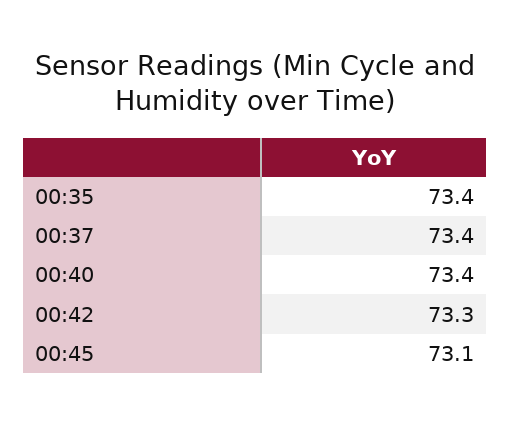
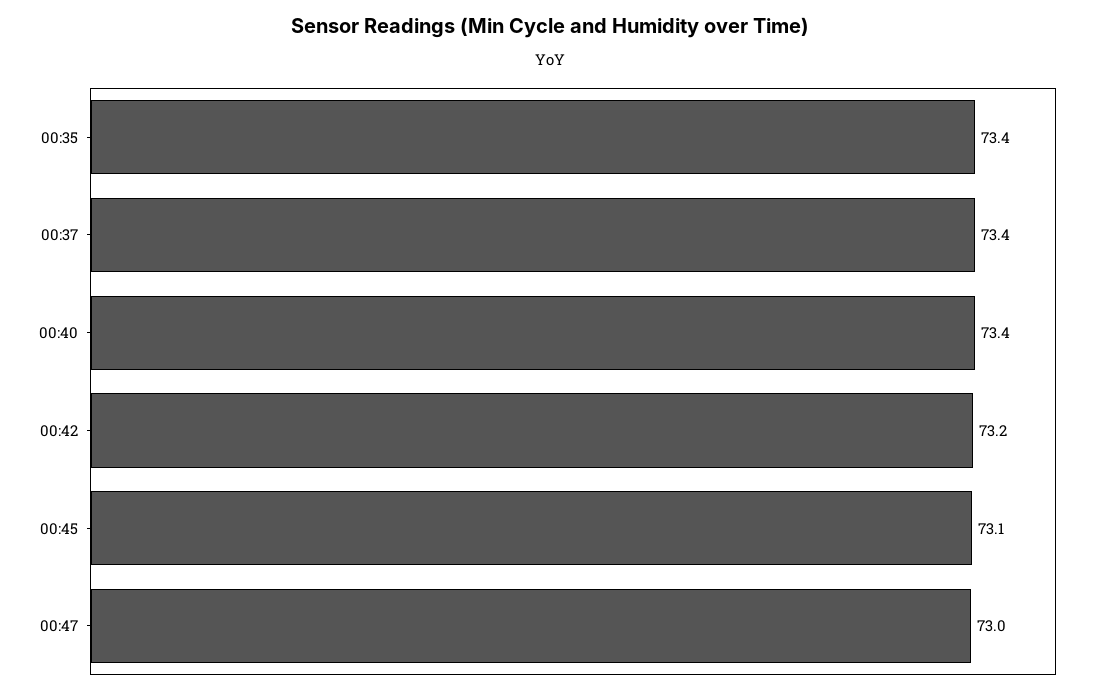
00:42: 73.3 -> 73.2
00:47: none -> 73

